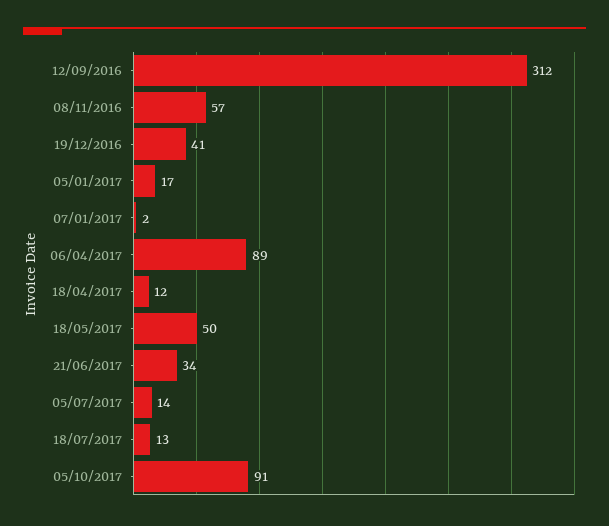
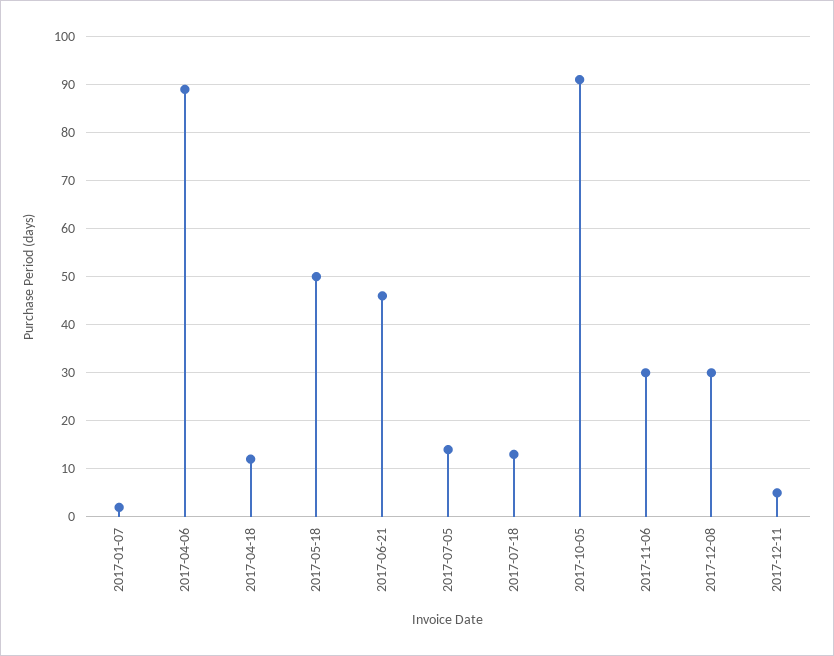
12/09/2016: 312 -> none
08/11/2016: 57 -> none
19/12/2016: 41 -> none
05/01/2017: 17 -> none
21/06/2017: 34 -> 45
2017-11-06: none -> 30
2017-12-08: none -> 30
2017-12-11: none -> 5

